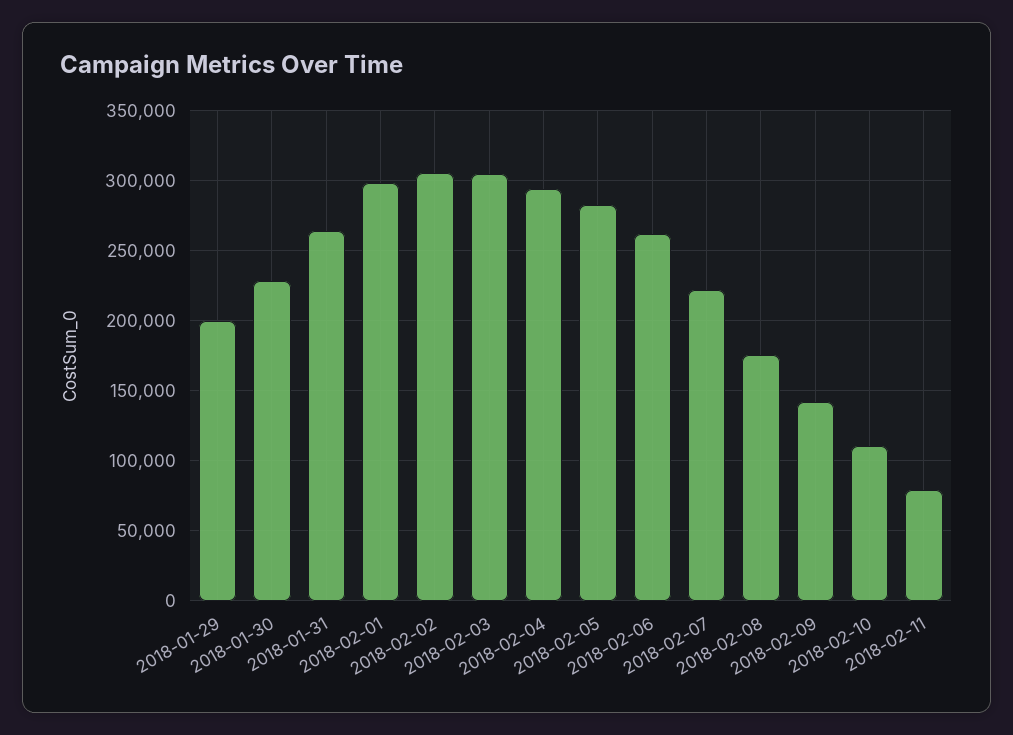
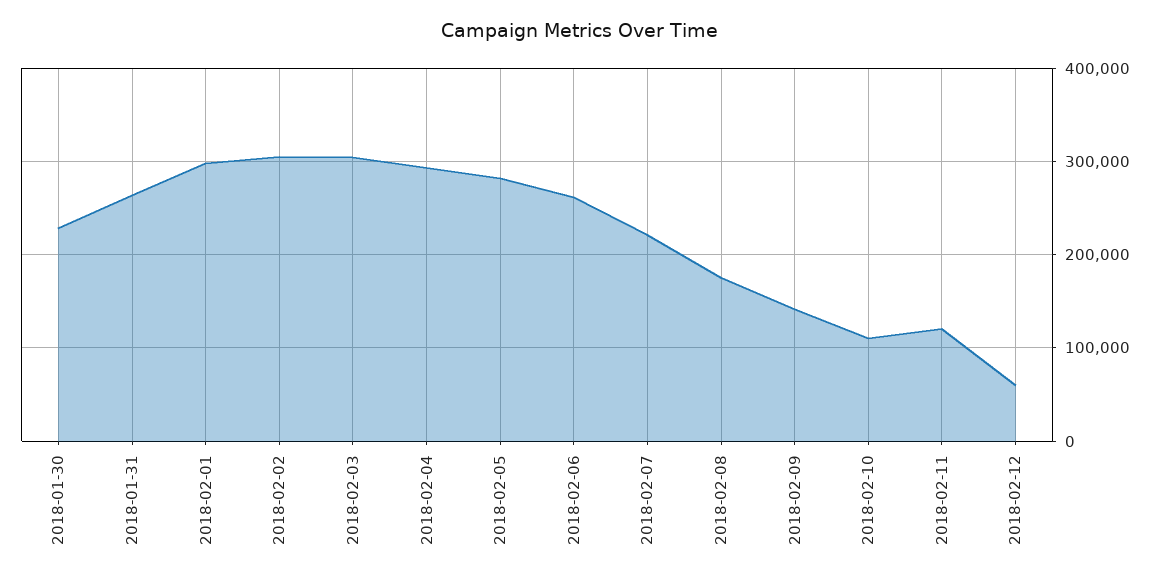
2018-01-29: 200000 -> none
2018-02-11: 80000 -> 120000
2018-02-12: none -> 60000

